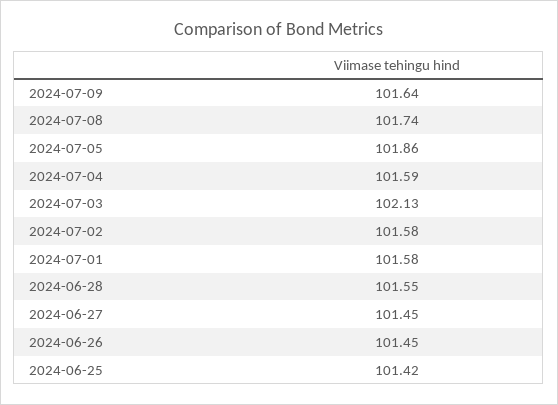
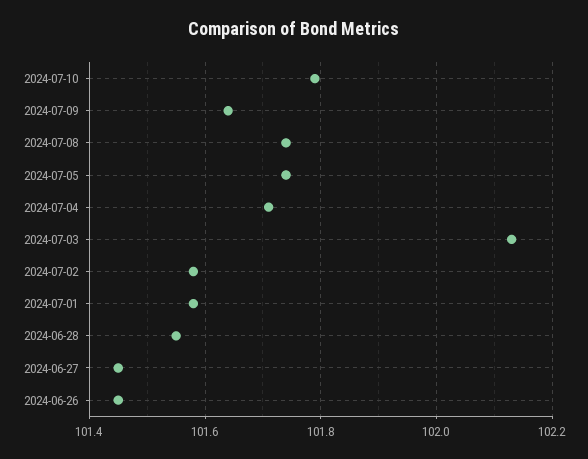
2024-07-05: 101.86 -> 101.75
2024-07-04: 101.59 -> 101.7
2024-06-25: 101.42 -> none
2024-07-10: none -> 101.8

